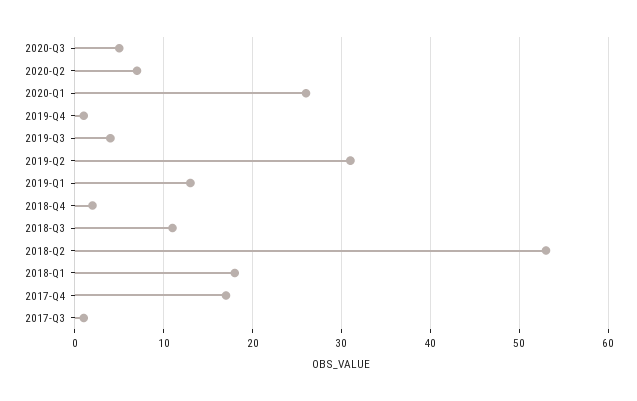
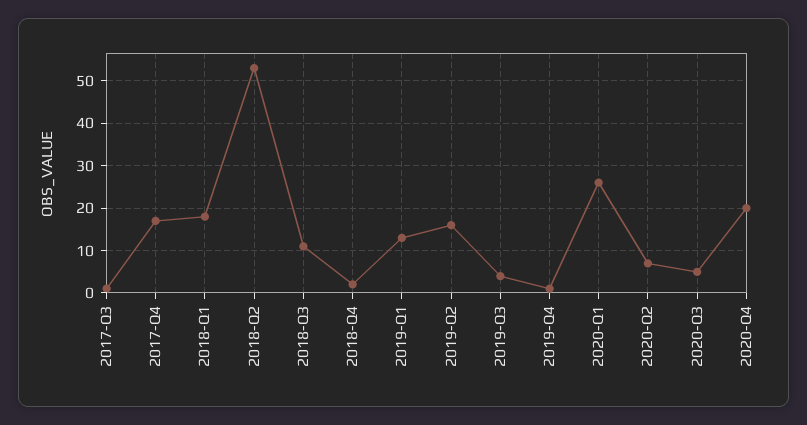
2019-Q2: 31 -> 15
2020-Q4: none -> 20

